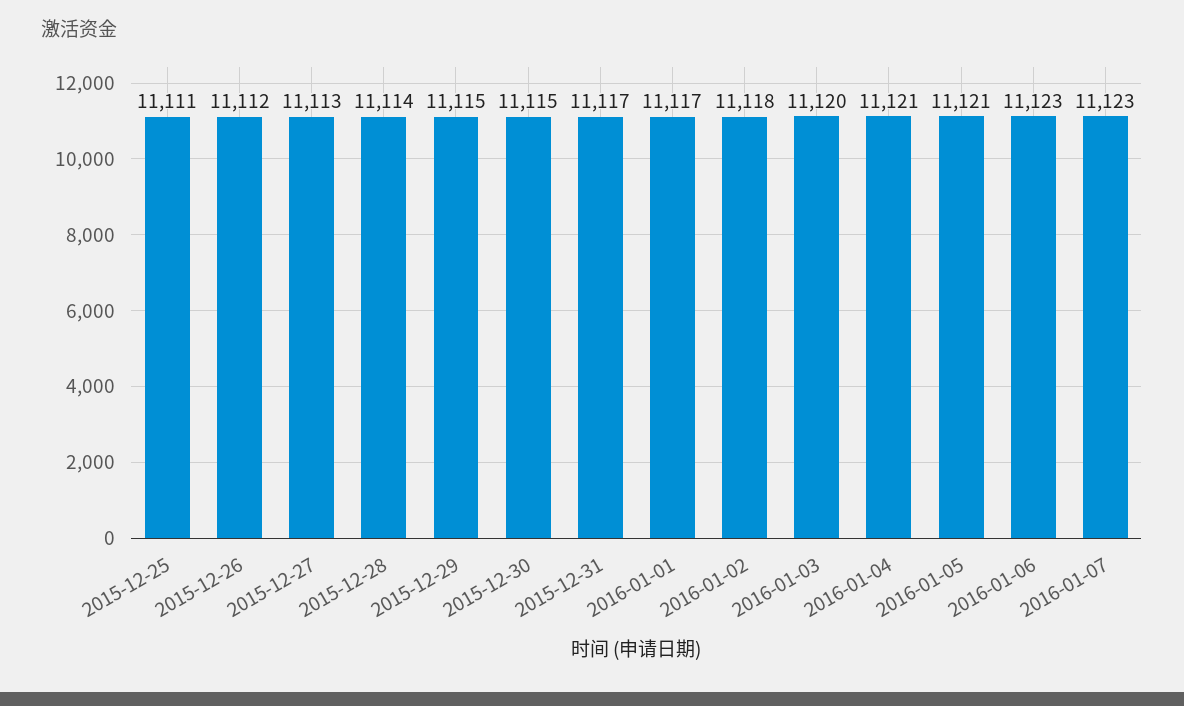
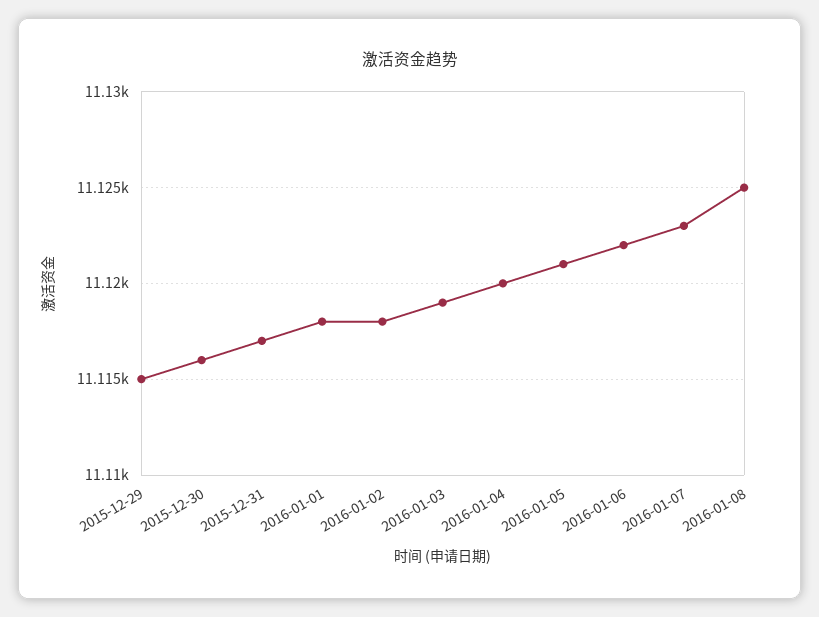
2015-12-25: 11111 -> none
2015-12-26: 11112 -> none
2015-12-27: 11113 -> none
2015-12-28: 11114 -> none
2015-12-30: 11115 -> 11116
2016-01-01: 11117 -> 11118
2016-01-03: 11120 -> 11119
2016-01-04: 11121 -> 11120
2016-01-06: 11123 -> 11122
2016-01-08: none -> 11125

